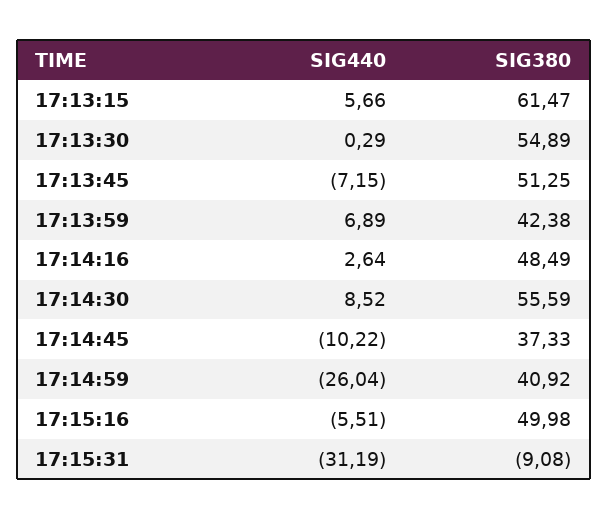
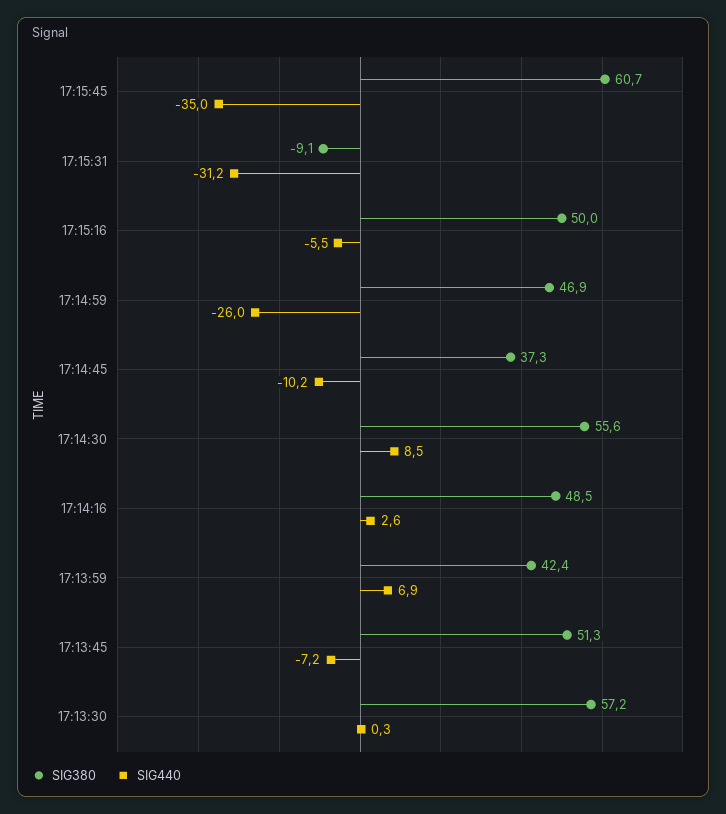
SIG440, 17:13:15: 5.66 -> none
SIG380, 17:13:15: 61.47 -> none
SIG380, 17:13:30: 54.89 -> 57.2
SIG380, 17:14:59: 40.92 -> 46.9
SIG380, 17:15:45: none -> 60.7
SIG440, 17:15:45: none -> -35

